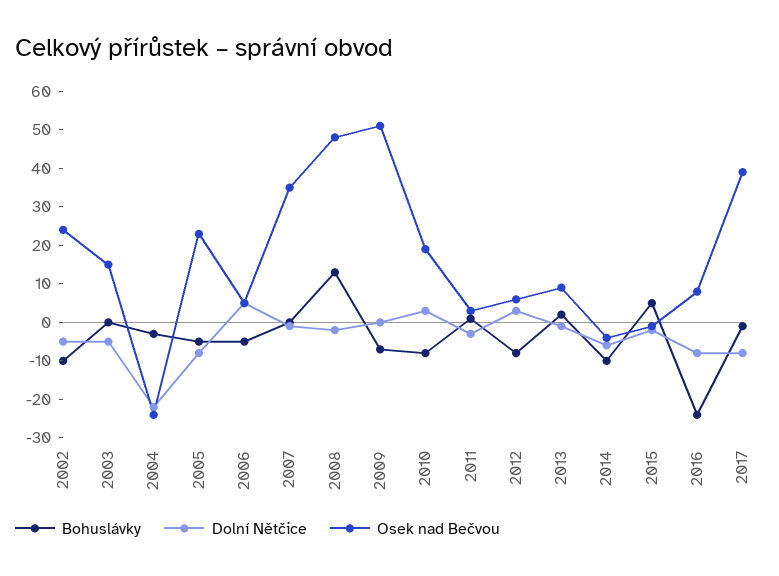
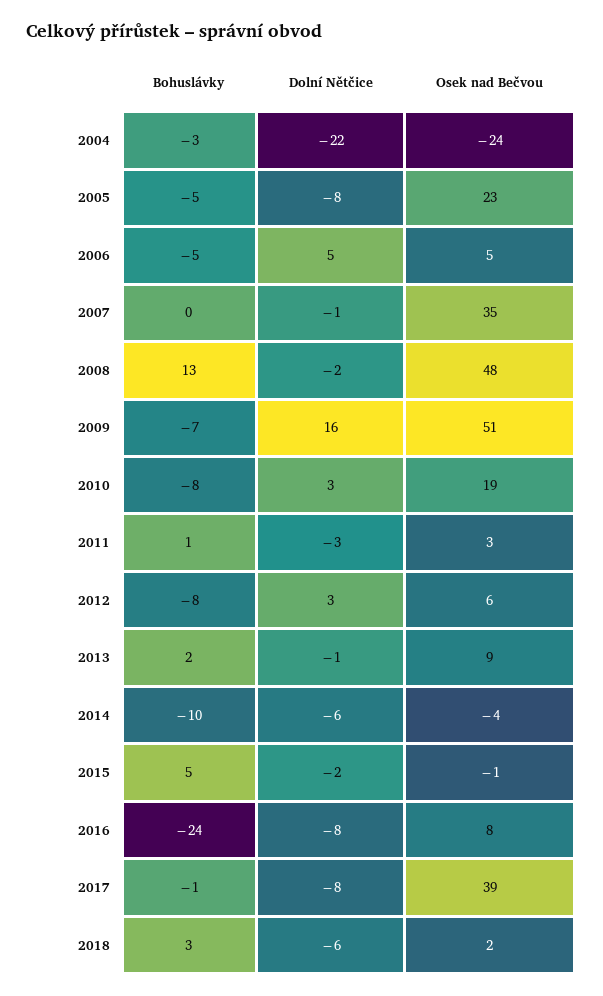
Bohuslávky, 2002: -10 -> none
Dolní Nětčice, 2002: -5 -> none
Osek nad Bečvou, 2002: 25 -> none
Bohuslávky, 2003: 0 -> none
Dolní Nětčice, 2003: -5 -> none
Osek nad Bečvou, 2003: 15 -> none
Dolní Nětčice, 2009: 0 -> 16
Bohuslávky, 2018: none -> 3
Dolní Nětčice, 2018: none -> -6
Osek nad Bečvou, 2018: none -> 2

